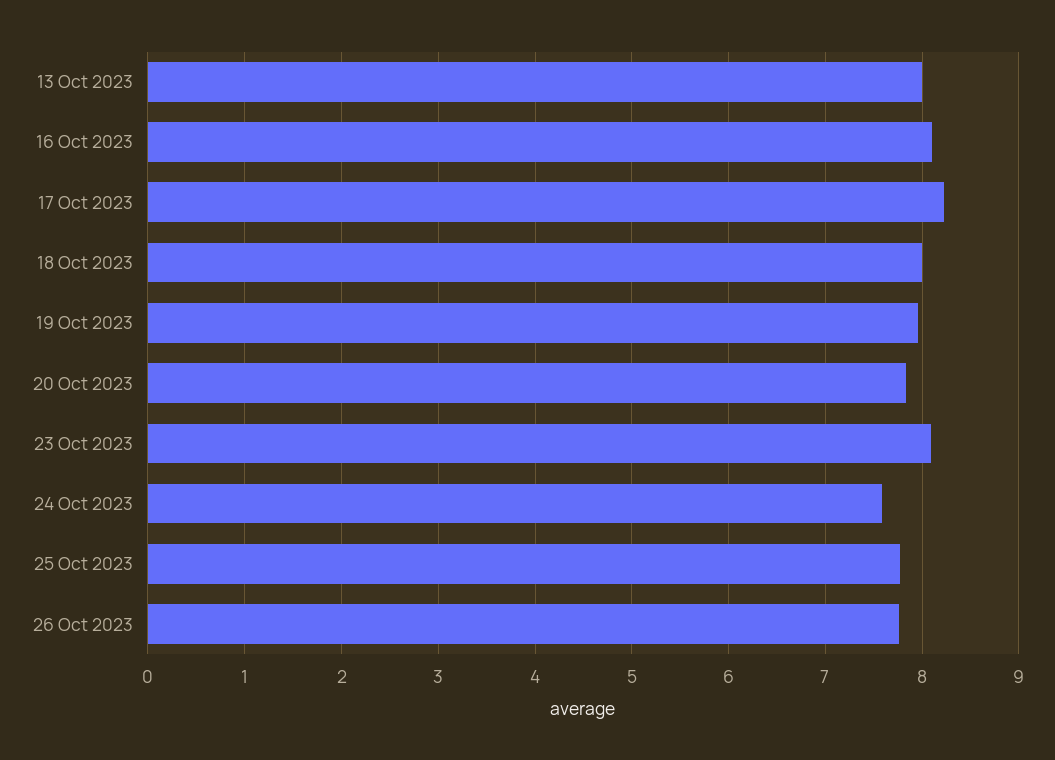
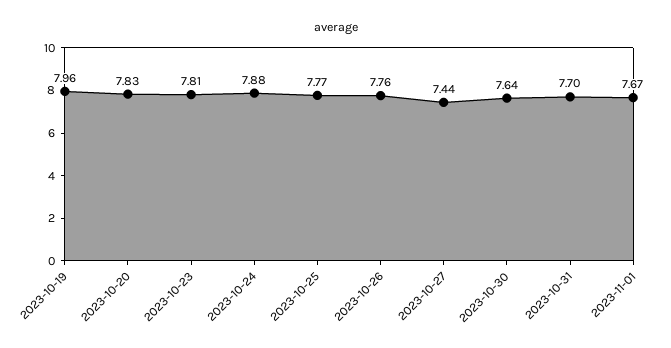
13 Oct 2023: 8 -> none
16 Oct 2023: 8.1 -> none
17 Oct 2023: 8.2 -> none
18 Oct 2023: 8 -> none
23 Oct 2023: 8.1 -> 7.81
24 Oct 2023: 7.6 -> 7.88
2023-10-27: none -> 7.44
2023-10-30: none -> 7.64
2023-10-31: none -> 7.7
2023-11-01: none -> 7.67

